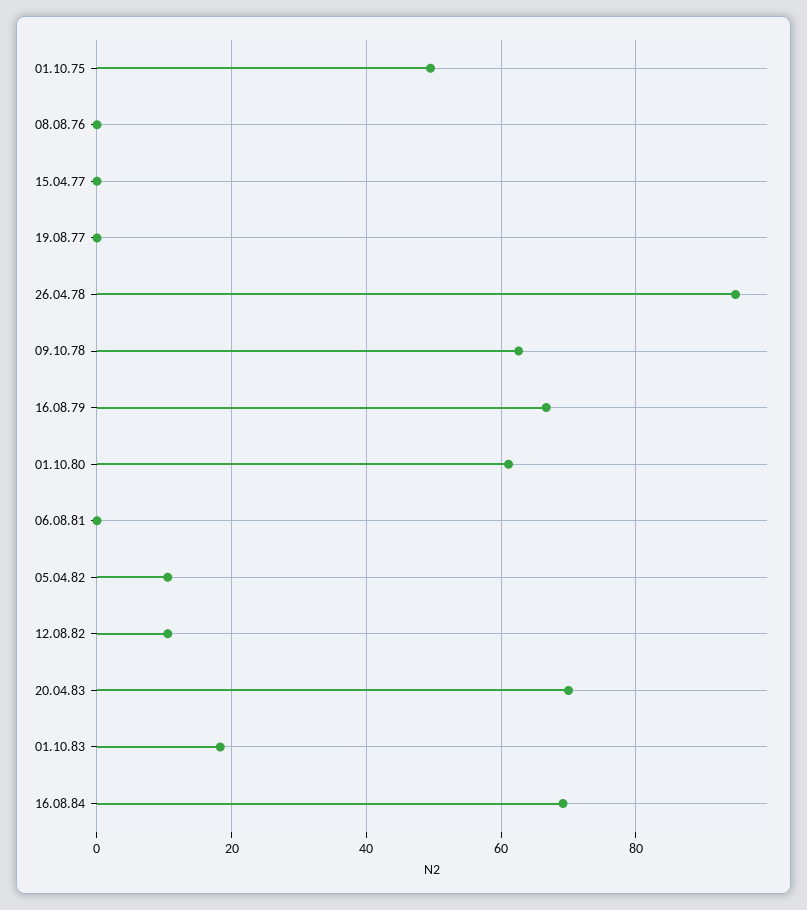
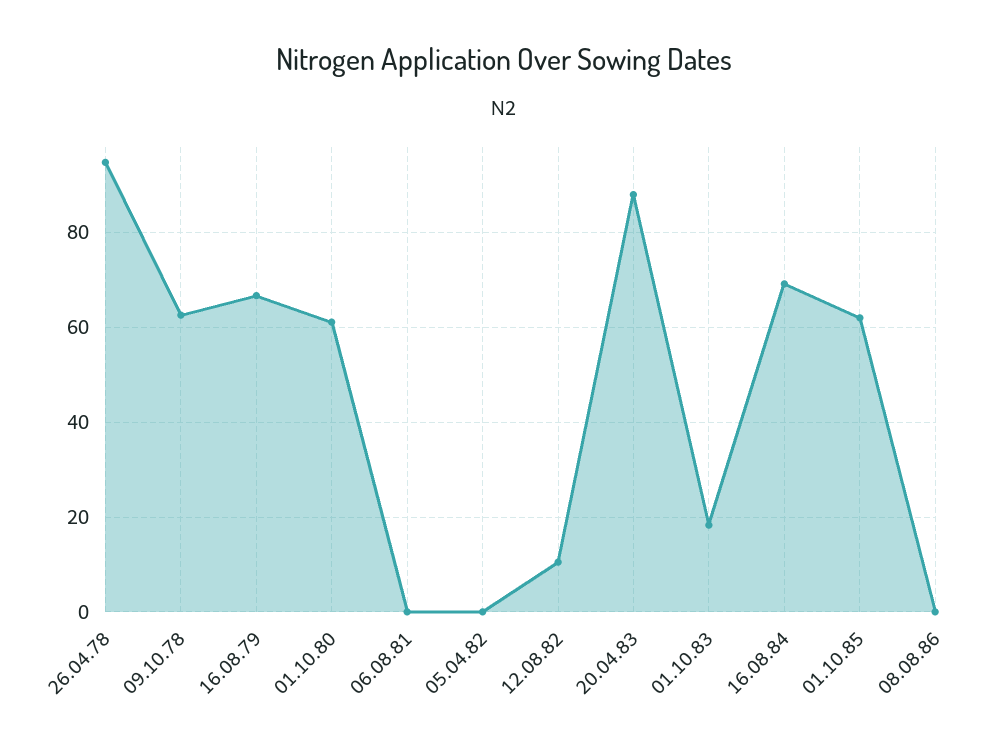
01.10.75: 50 -> none
08.08.76: 0 -> none
15.04.77: 0 -> none
19.08.77: 0 -> none
05.04.82: 10 -> 0
20.04.83: 70 -> 88
01.10.85: none -> 62
08.08.86: none -> 0

